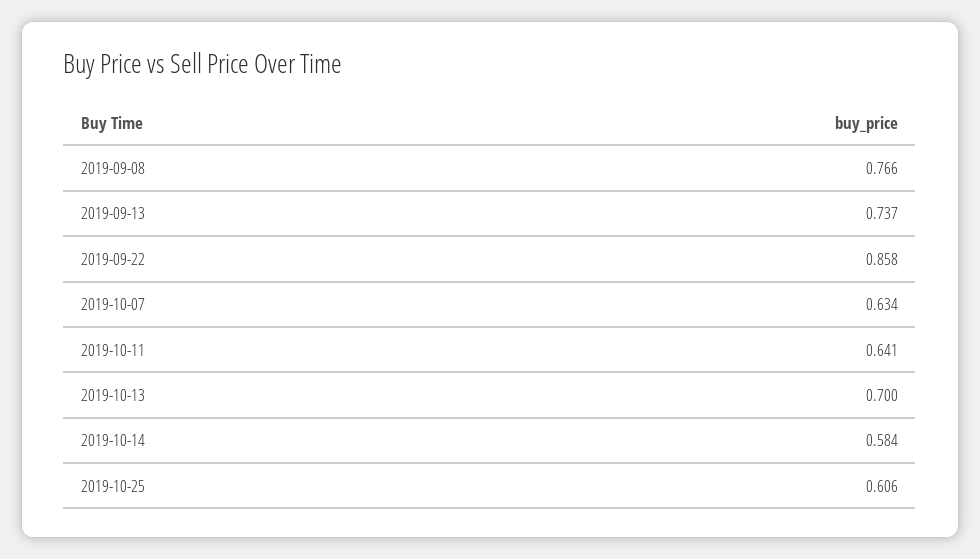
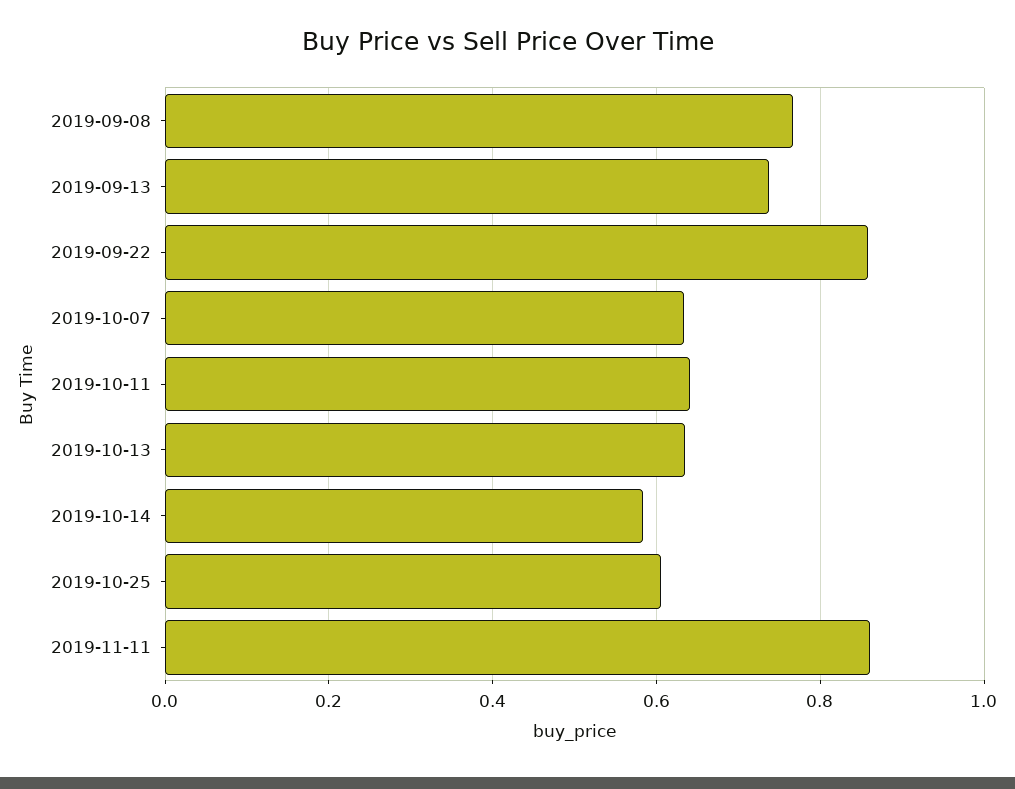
2019-10-13: 0.7 -> 0.64
2019-11-11: none -> 0.86

